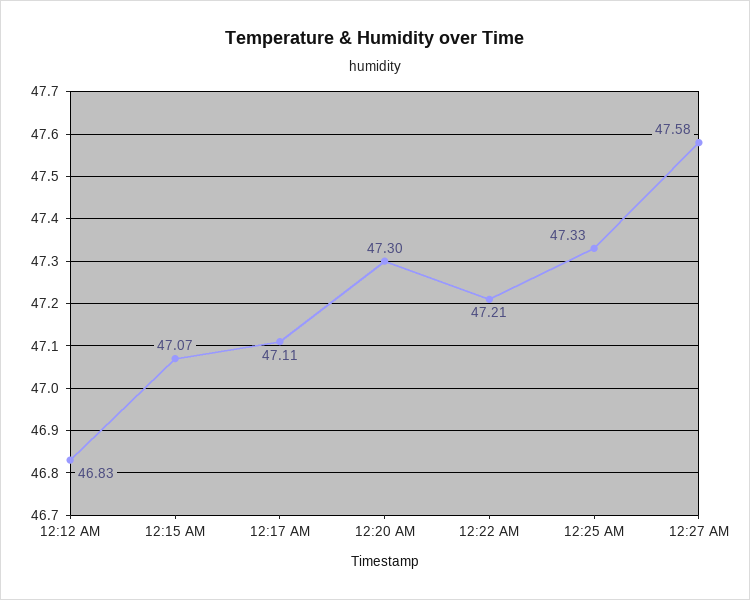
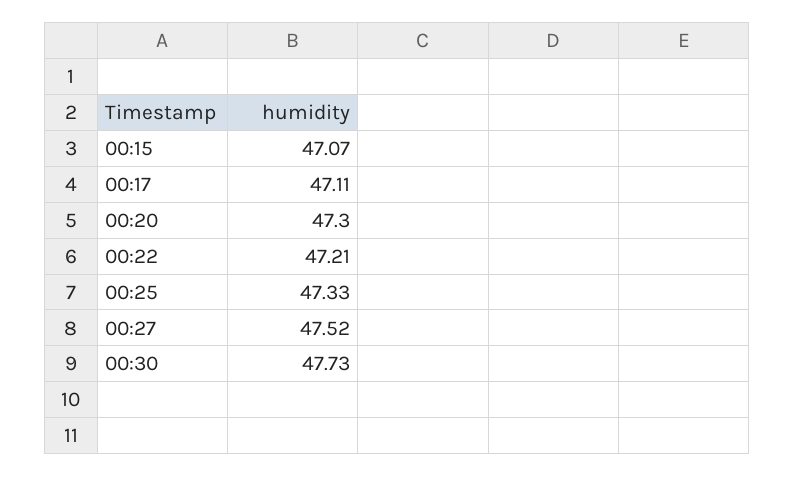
12:12 AM: 46.83 -> none
12:27 AM: 47.58 -> 47.52
00:30: none -> 47.73

